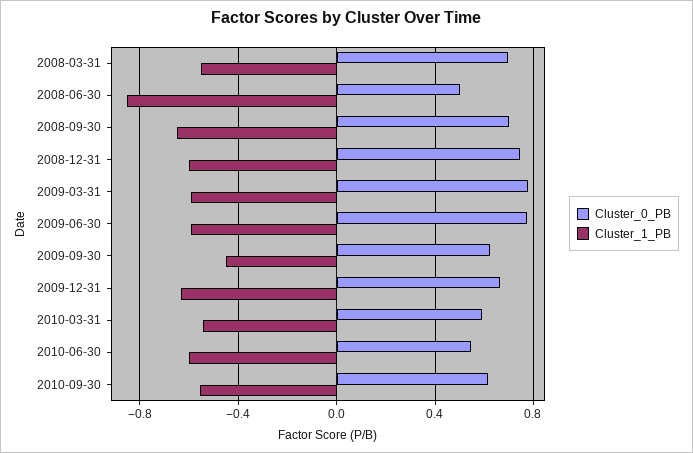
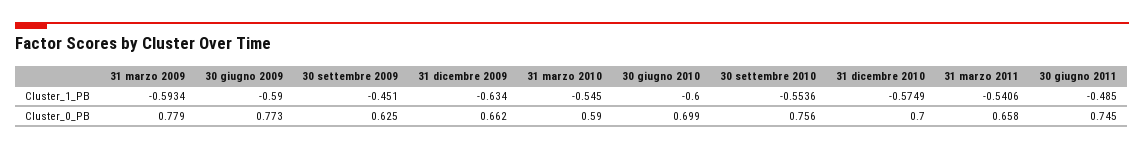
Cluster_0_PB, 2008-03-31: 0.7 -> none
Cluster_1_PB, 2008-03-31: -0.55 -> none
Cluster_0_PB, 2008-06-30: 0.5 -> none
Cluster_1_PB, 2008-06-30: -0.85 -> none
Cluster_0_PB, 2008-09-30: 0.7 -> none
Cluster_1_PB, 2008-09-30: -0.65 -> none
Cluster_0_PB, 2008-12-31: 0.75 -> none
Cluster_1_PB, 2008-12-31: -0.6 -> none
Cluster_0_PB, 2010-06-30: 0.55 -> 0.699
Cluster_0_PB, 2010-09-30: 0.6 -> 0.756
Cluster_1_PB, 31 dicembre 2010: none -> -0.5749
Cluster_1_PB, 31 marzo 2011: none -> -0.5406
Cluster_1_PB, 30 giugno 2011: none -> -0.485
Cluster_0_PB, 31 dicembre 2010: none -> 0.7
Cluster_0_PB, 31 marzo 2011: none -> 0.658
Cluster_0_PB, 30 giugno 2011: none -> 0.745

